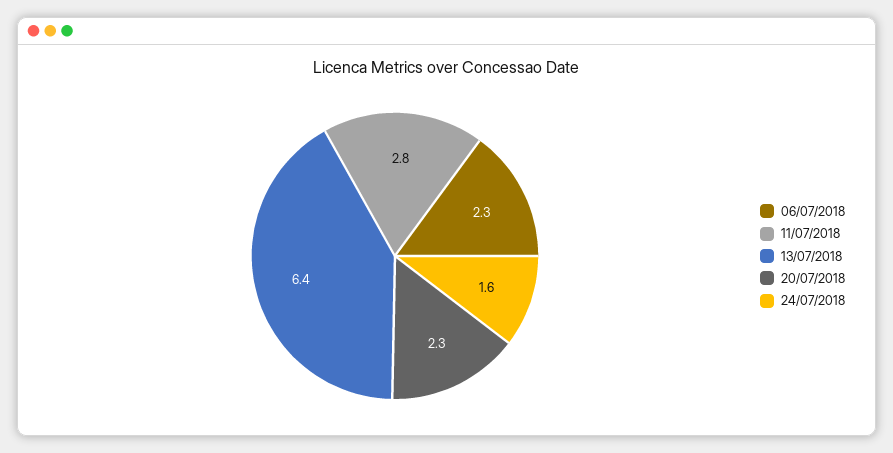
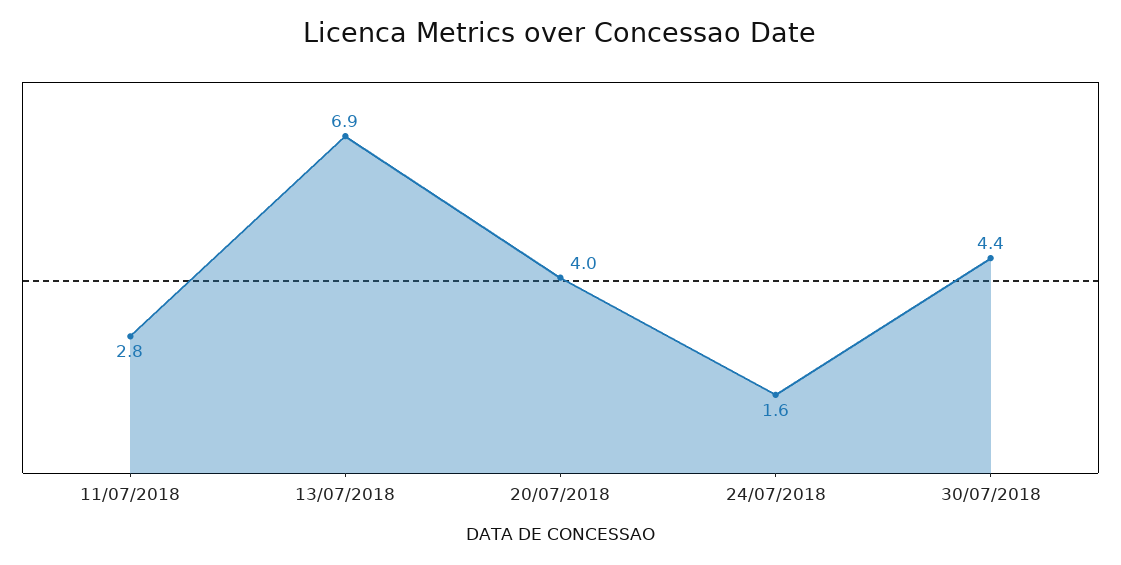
06/07/2018: 2.3 -> none
13/07/2018: 6.4 -> 6.9
20/07/2018: 2.3 -> 4
30/07/2018: none -> 4.4

